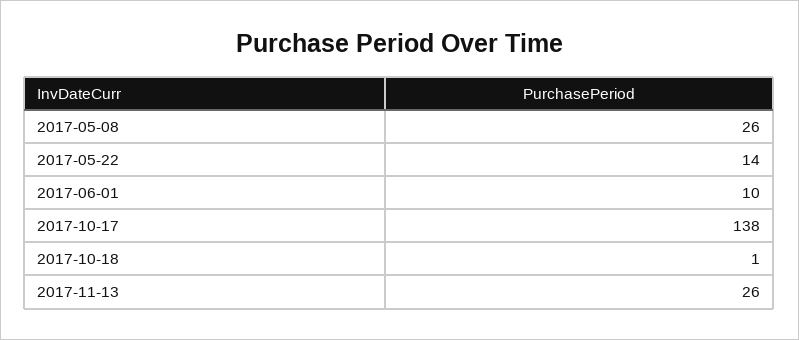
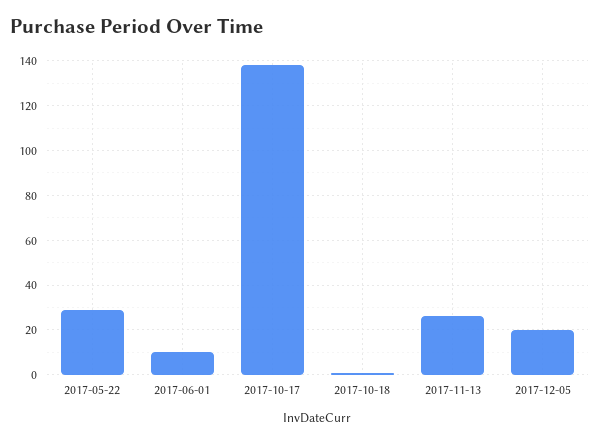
2017-05-08: 26 -> none
2017-05-22: 14 -> 30
2017-12-05: none -> 20

